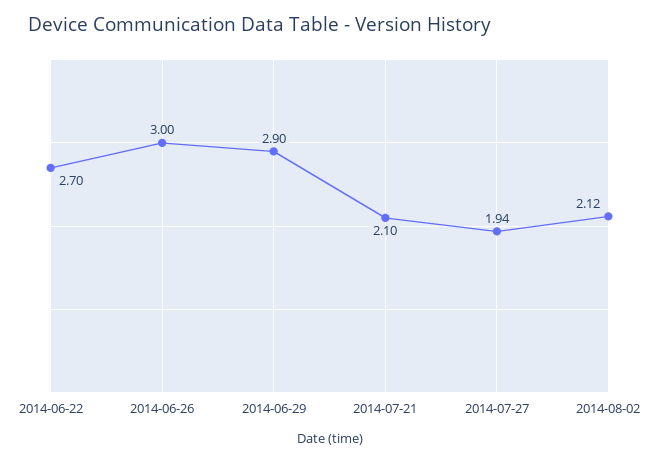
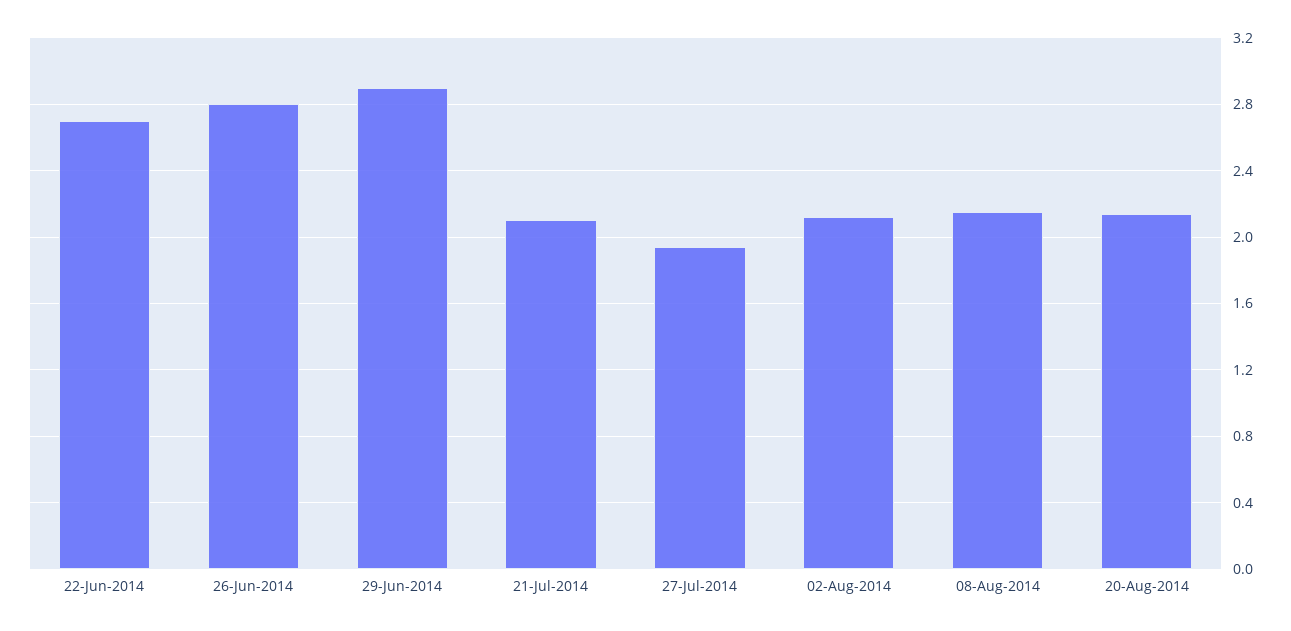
2014-06-26: 3 -> 2.8
08-Aug-2014: none -> 2.15
20-Aug-2014: none -> 2.15

